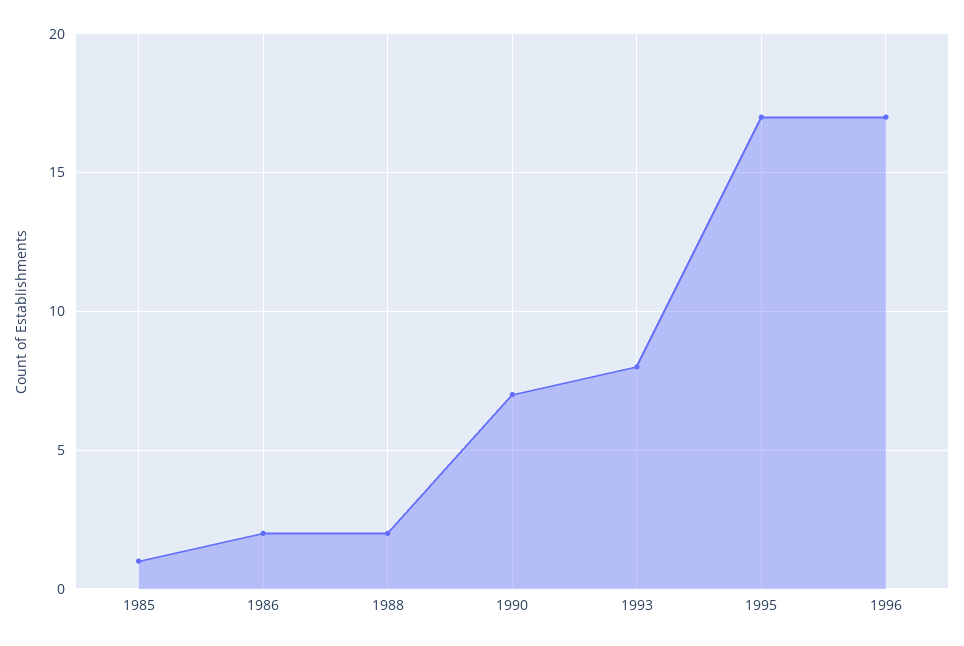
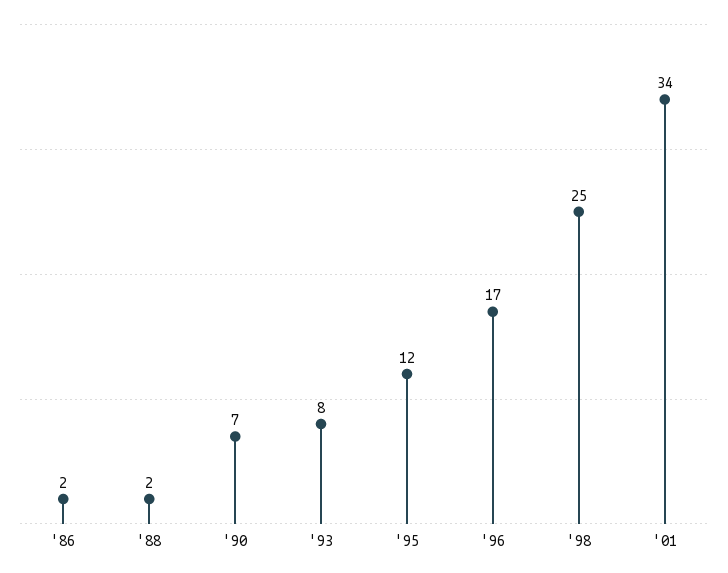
1985: 1 -> none
1995: 17 -> 12
'98: none -> 25
'01: none -> 34

